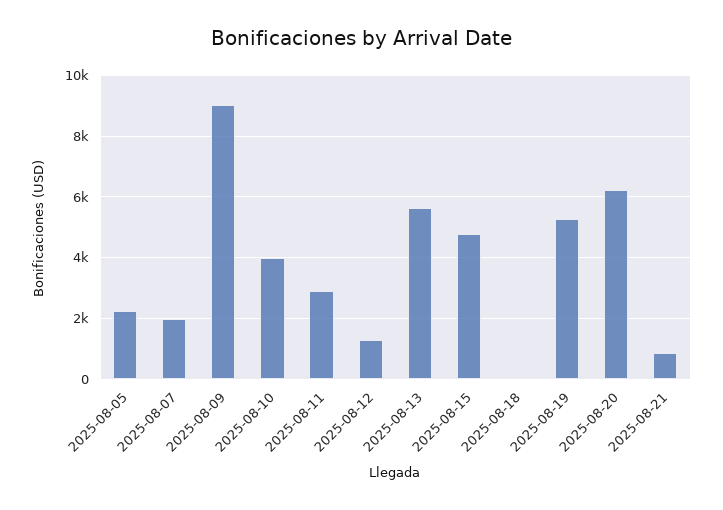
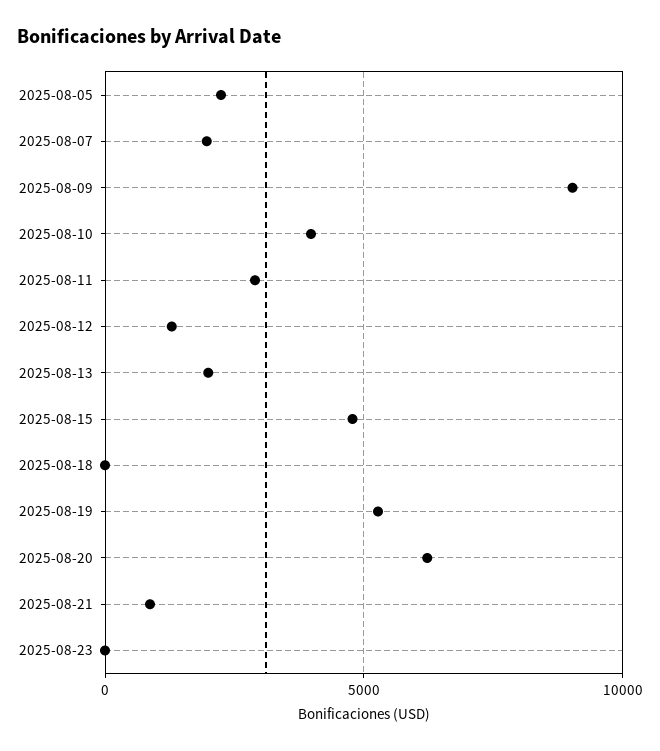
2025-08-13: 5600 -> 2000
2025-08-23: none -> 0

